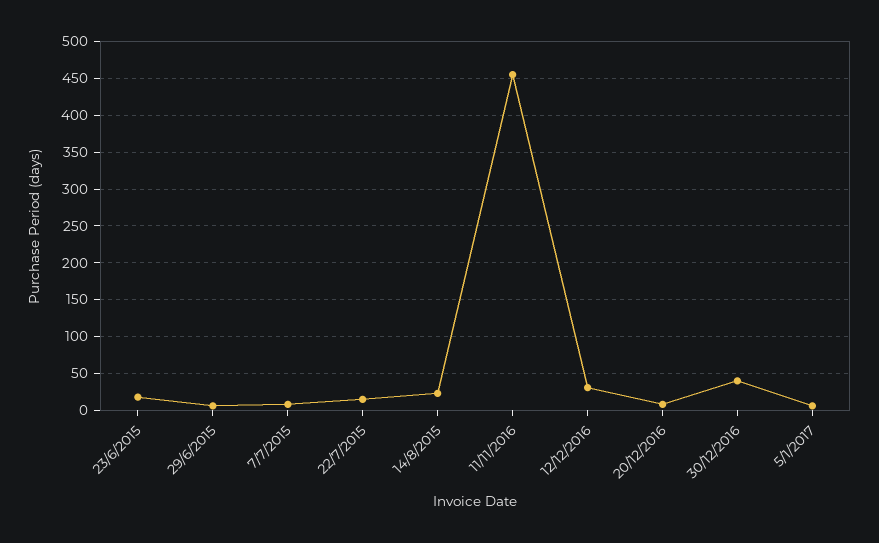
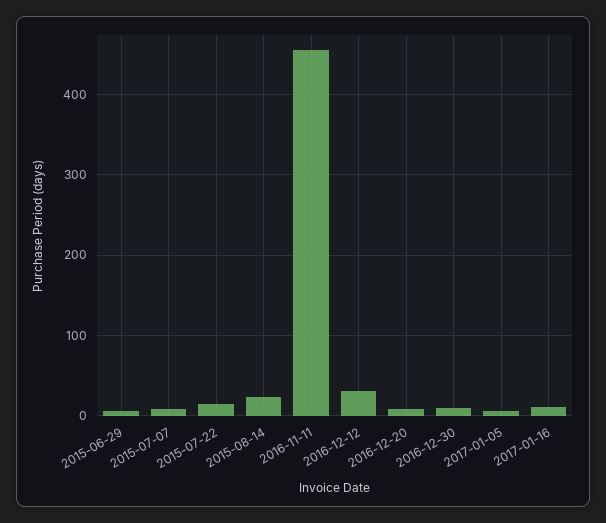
23/6/2015: 20 -> none
30/12/2016: 40 -> 10
2017-01-16: none -> 10

